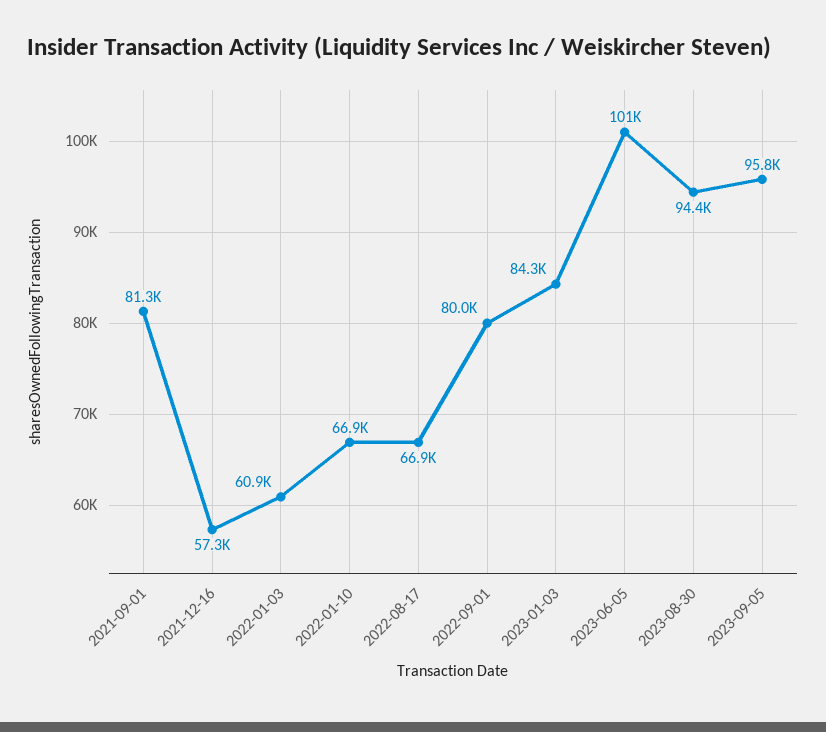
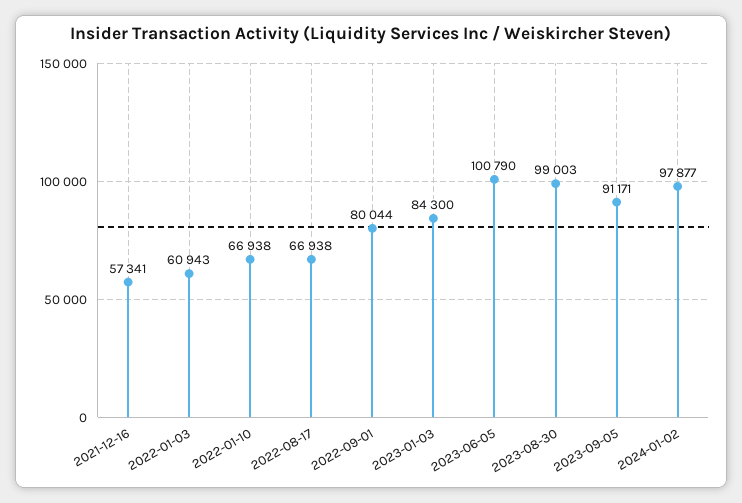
2021-09-01: 81300 -> none
2023-08-30: 94400 -> 99003
2023-09-05: 95800 -> 91171
2024-01-02: none -> 97877

